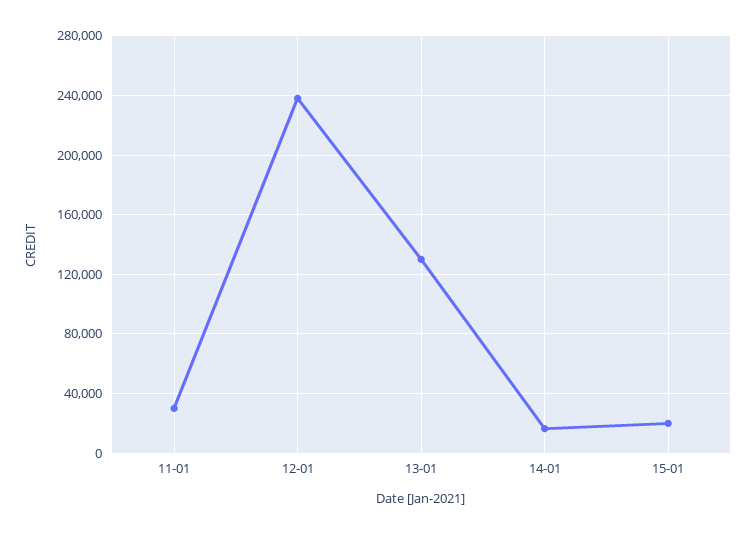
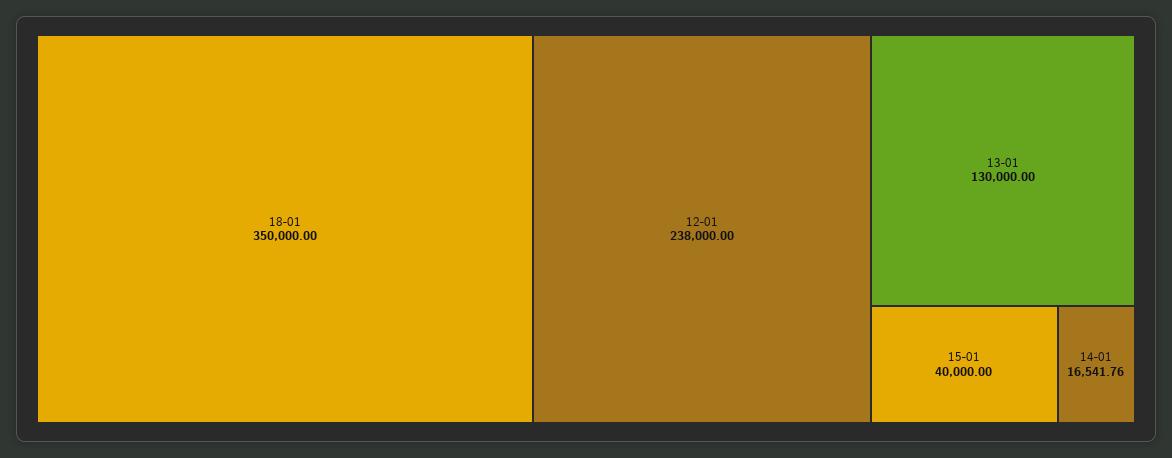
11-01: 30000 -> none
15-01: 20000 -> 40000
18-01: none -> 350000

